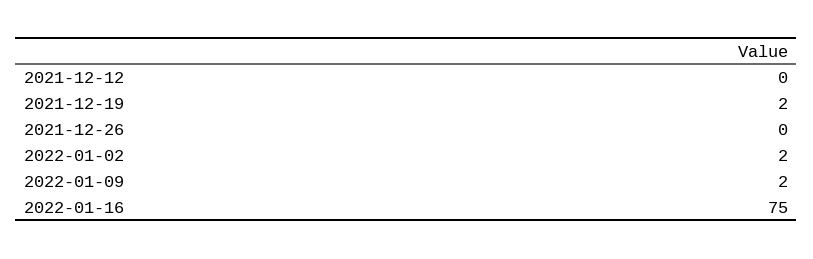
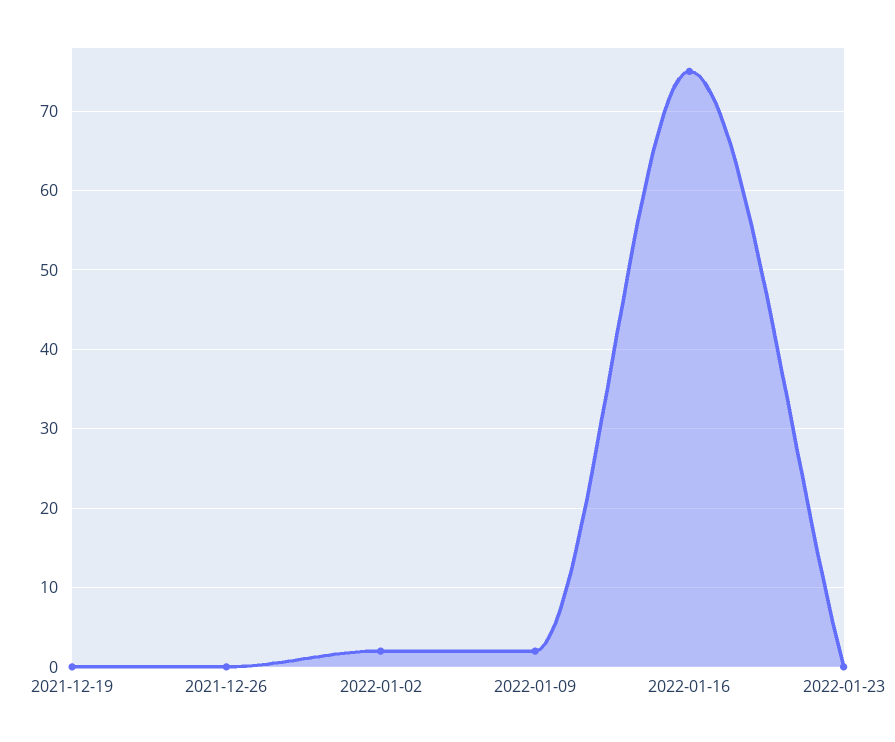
2021-12-12: 0 -> none
2021-12-19: 2 -> 0
2022-01-23: none -> 0

